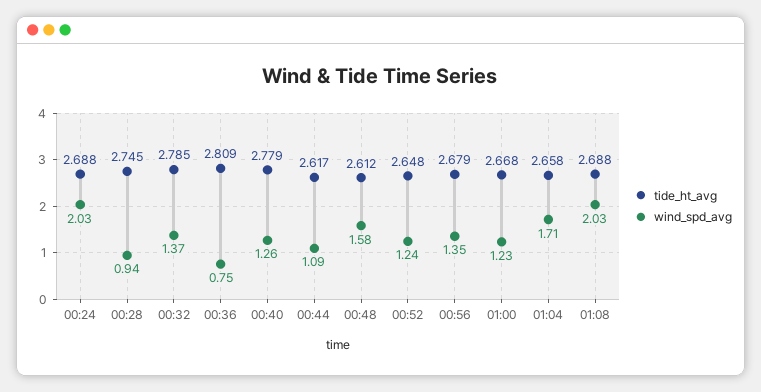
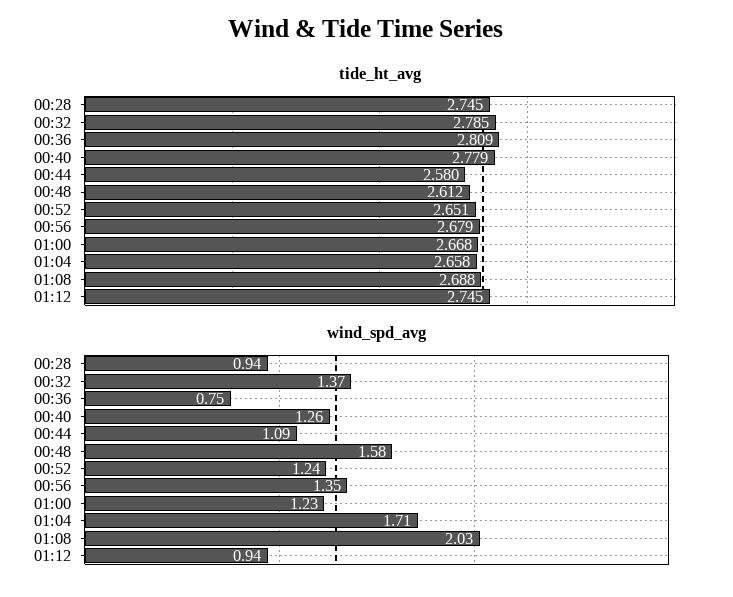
tide_ht_avg, 00:24: 2.688 -> none
wind_spd_avg, 00:24: 2.03 -> none
tide_ht_avg, 00:44: 2.617 -> 2.58
tide_ht_avg, 00:52: 2.648 -> 2.651
tide_ht_avg, 01:12: none -> 2.745
wind_spd_avg, 01:12: none -> 0.94

